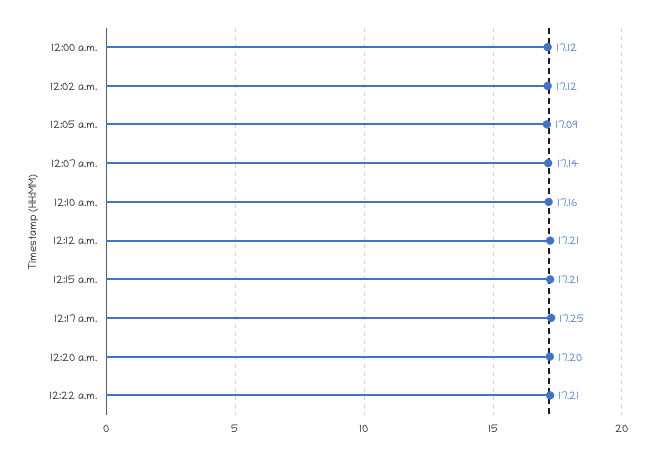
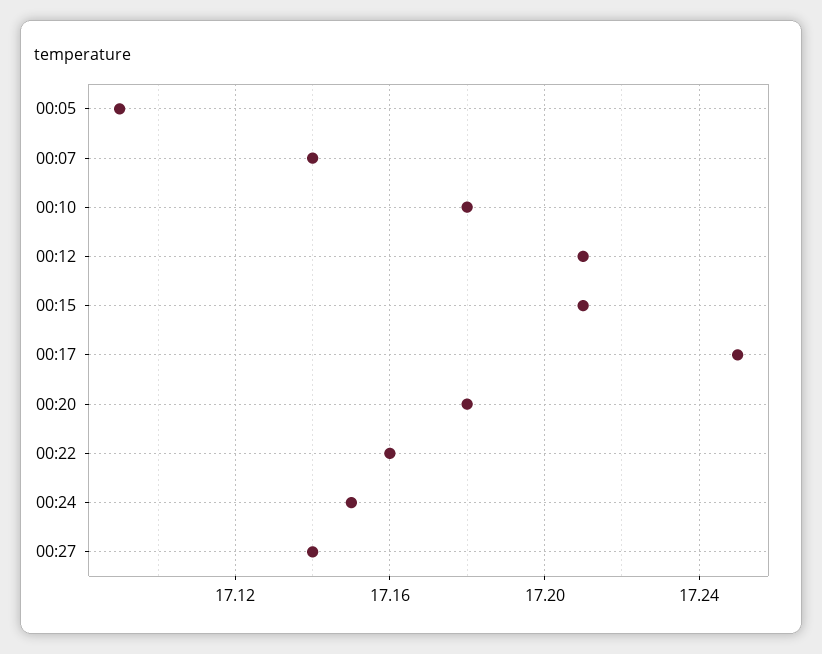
12:00 a.m.: 17.12 -> none
12:02 a.m.: 17.12 -> none
12:10 a.m.: 17.16 -> 17.18
12:20 a.m.: 17.2 -> 17.18
12:22 a.m.: 17.21 -> 17.16
00:24: none -> 17.15
00:27: none -> 17.14

